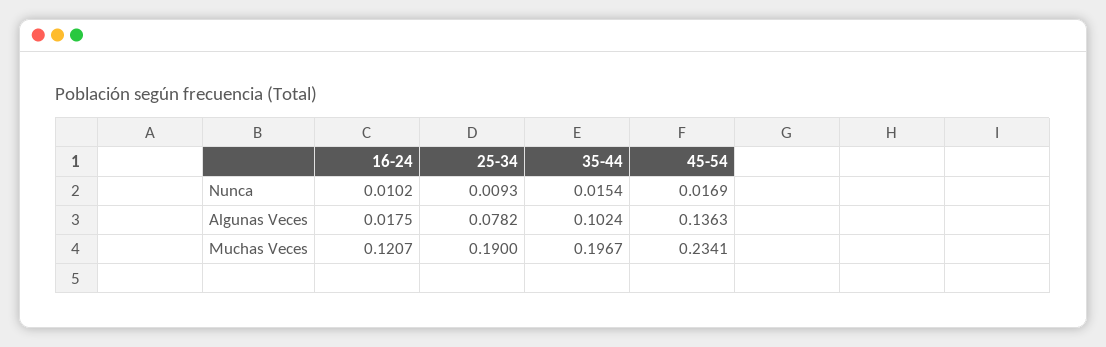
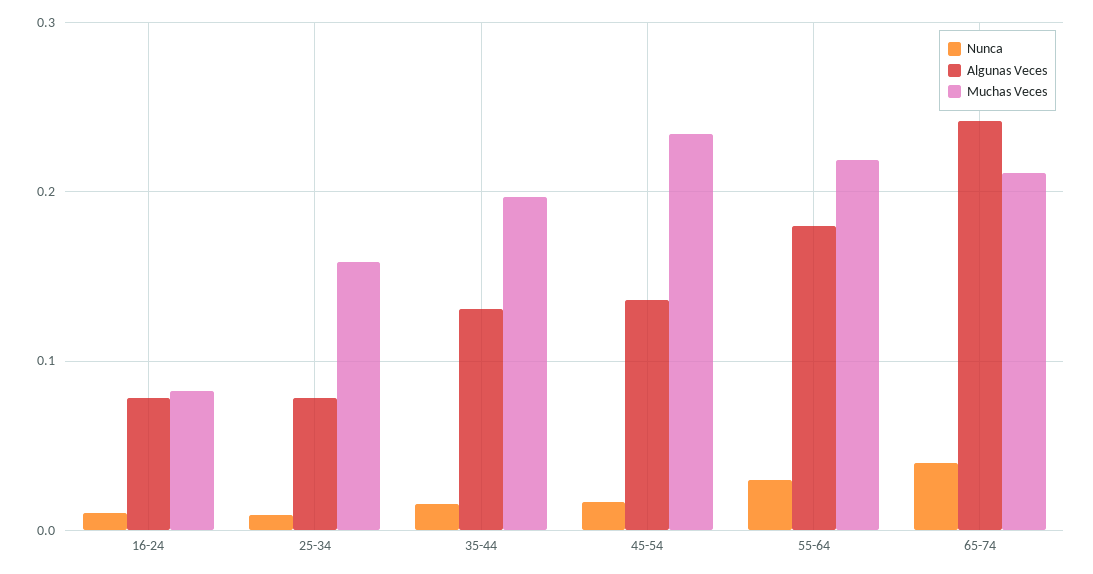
Algunas Veces, 16-24: 0.0175 -> 0.08
Algunas Veces, 35-44: 0.1024 -> 0.13
Muchas Veces, 16-24: 0.1207 -> 0.08
Muchas Veces, 25-34: 0.19 -> 0.16
Nunca, 55-64: none -> 0.03
Algunas Veces, 55-64: none -> 0.18
Muchas Veces, 55-64: none -> 0.22
Nunca, 65-74: none -> 0.04
Algunas Veces, 65-74: none -> 0.24
Muchas Veces, 65-74: none -> 0.21

